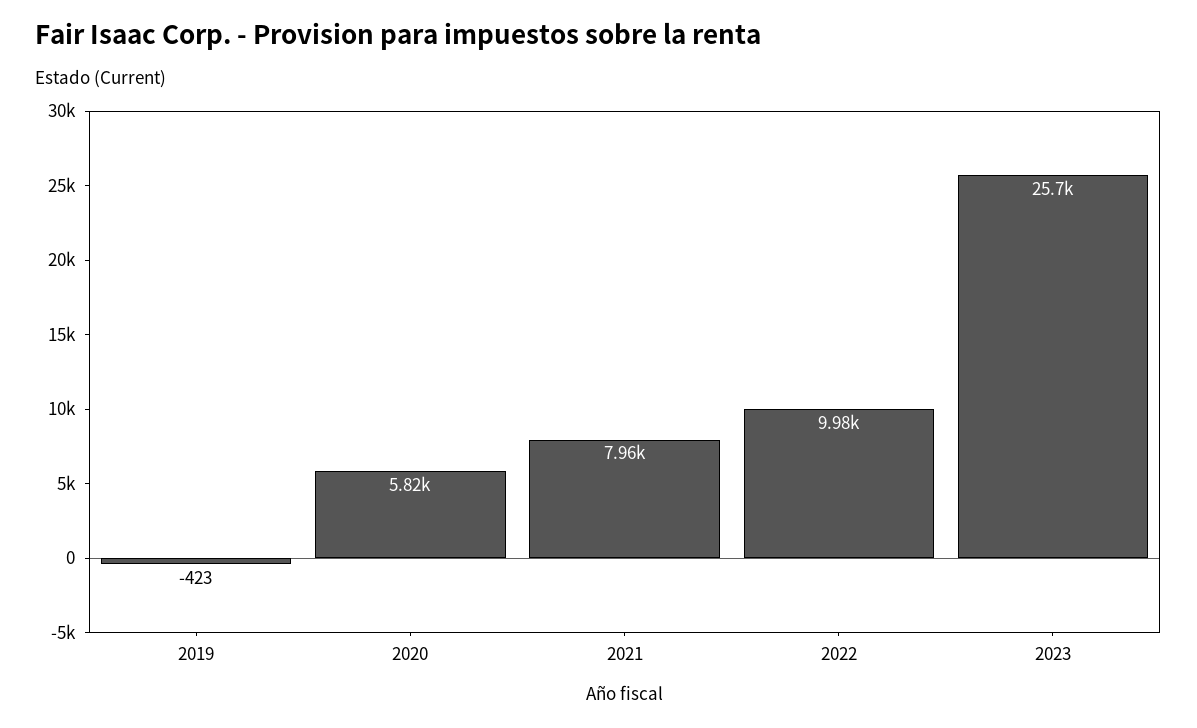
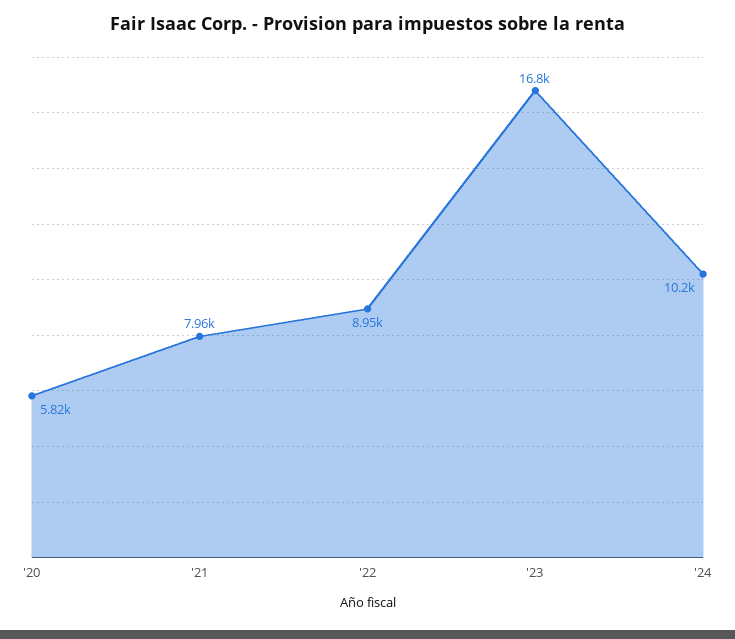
2019: -423 -> none
2022: 9980 -> 8950
2023: 25700 -> 16800
'24: none -> 10200

